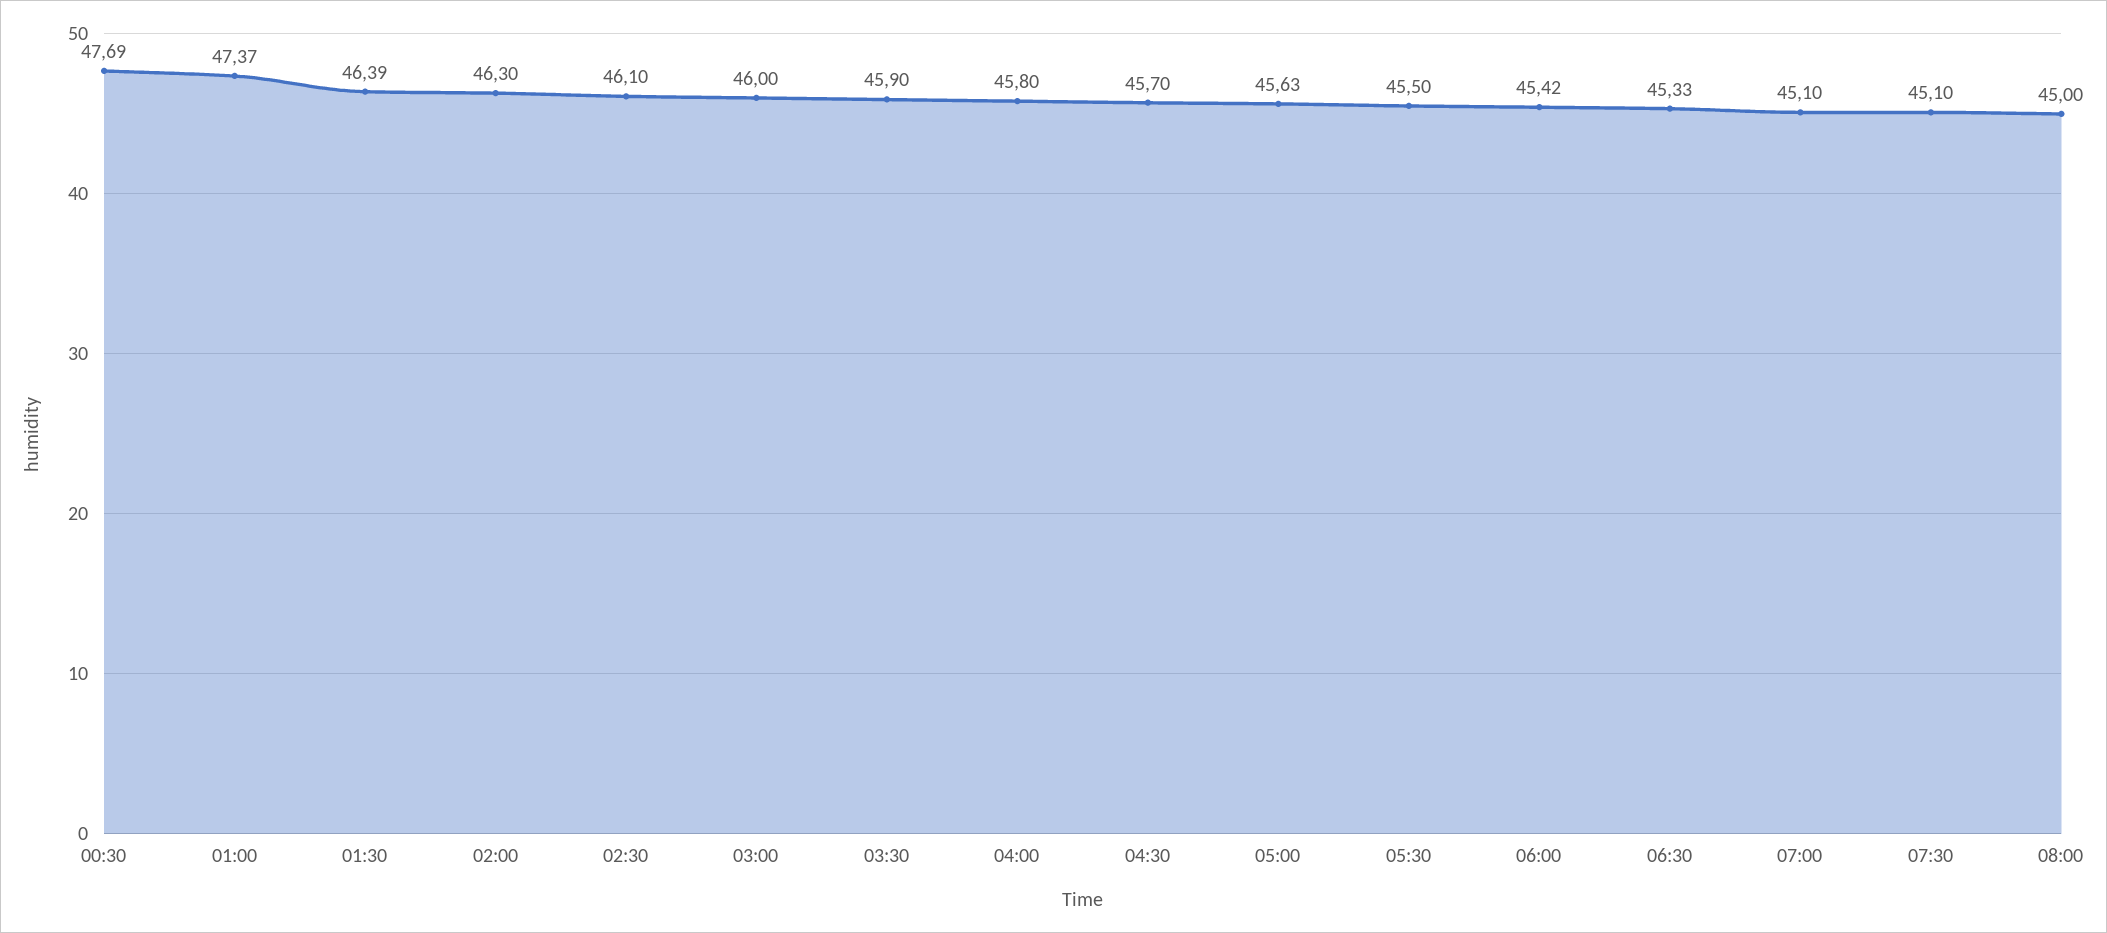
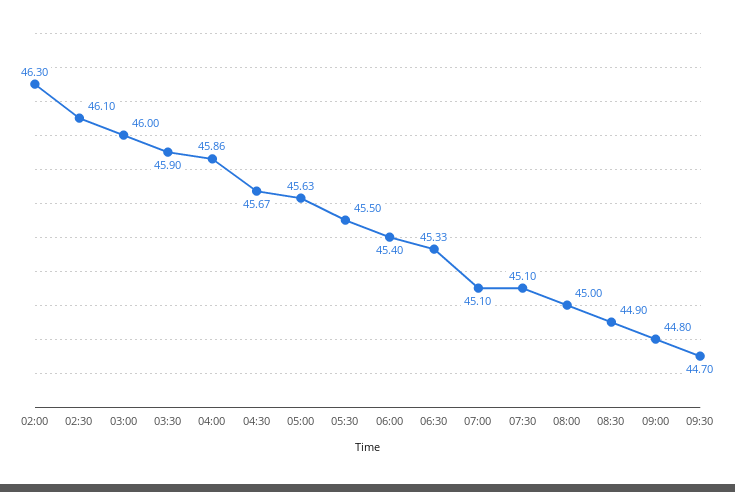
00:30: 47.69 -> none
01:00: 47.37 -> none
01:30: 46.39 -> none
04:00: 45.8 -> 45.86
04:30: 45.7 -> 45.67
06:00: 45.42 -> 45.4
08:30: none -> 44.9
09:00: none -> 44.8
09:30: none -> 44.7

